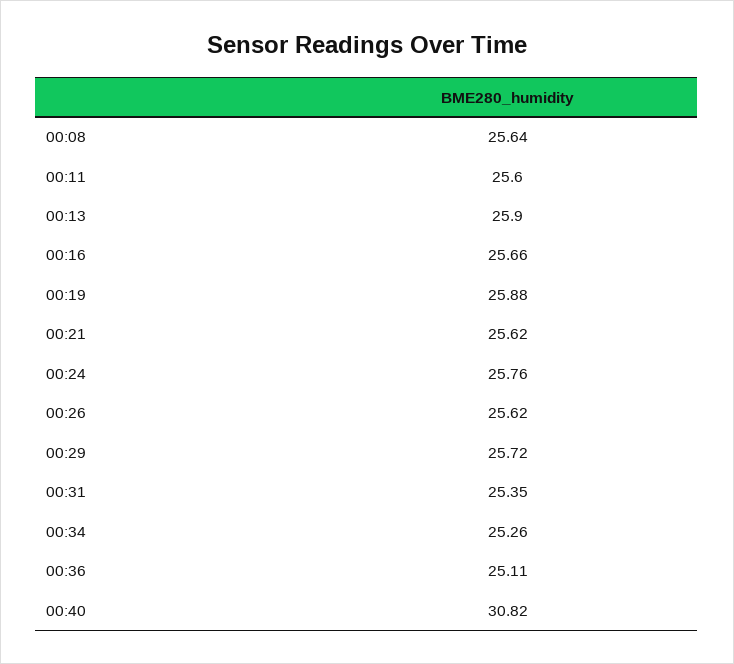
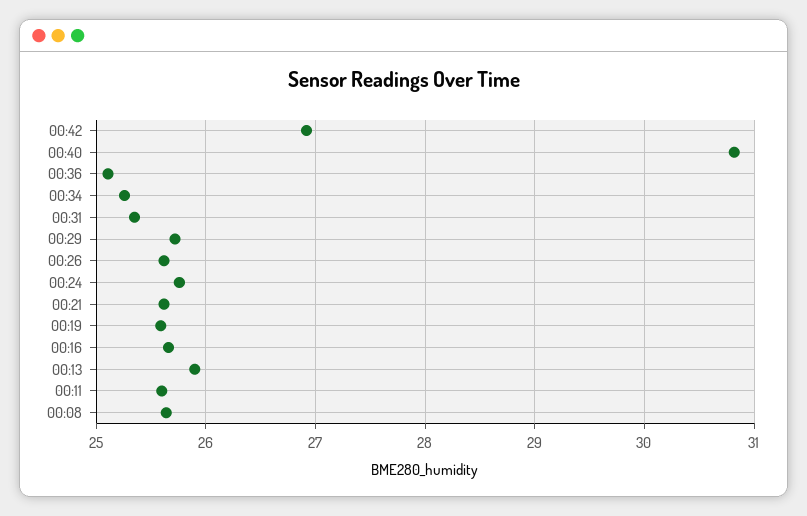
00:19: 25.88 -> 25.6
00:42: none -> 26.9

